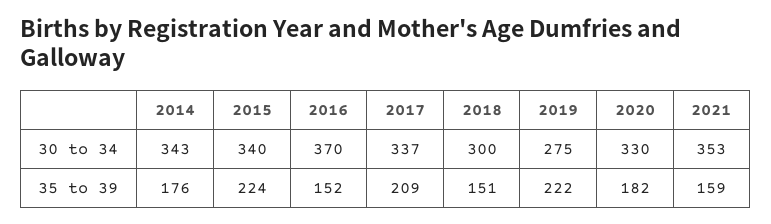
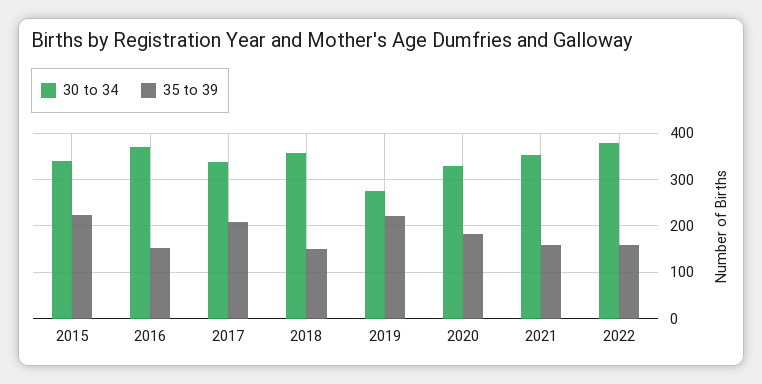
30 to 34, 2014: 343 -> none
30 to 34, 2018: 300 -> 360
35 to 39, 2014: 176 -> none
30 to 34, 2022: none -> 380
35 to 39, 2022: none -> 160

